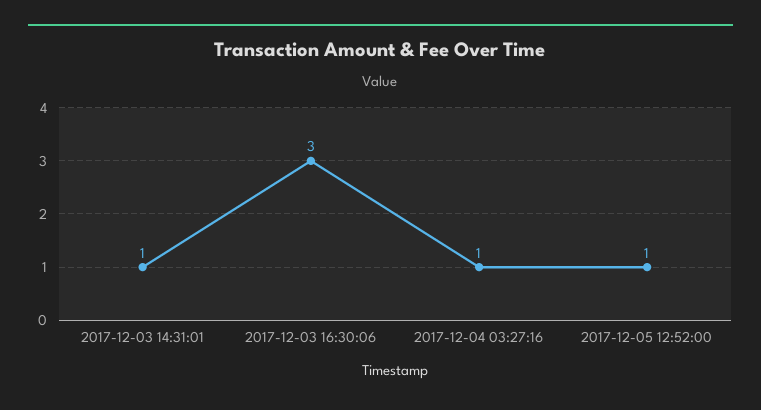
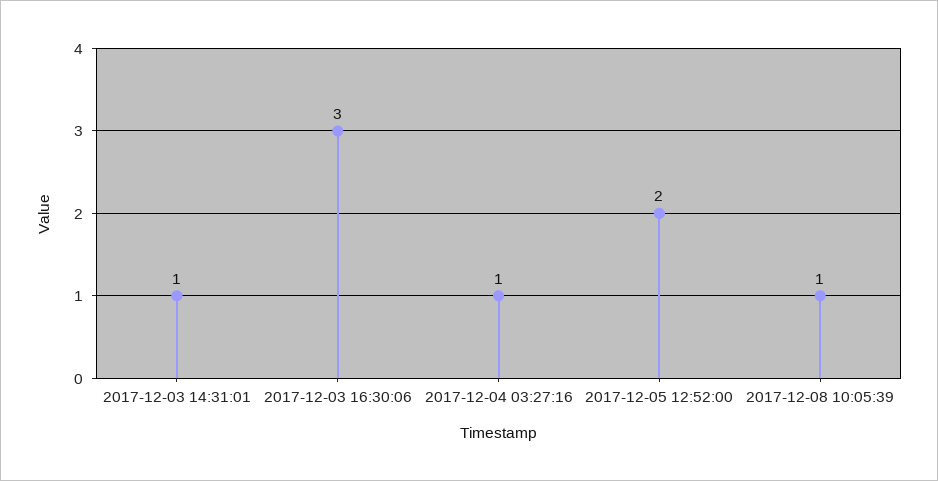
2017-12-05 12:52:00: 1 -> 2
2017-12-08 10:05:39: none -> 1

